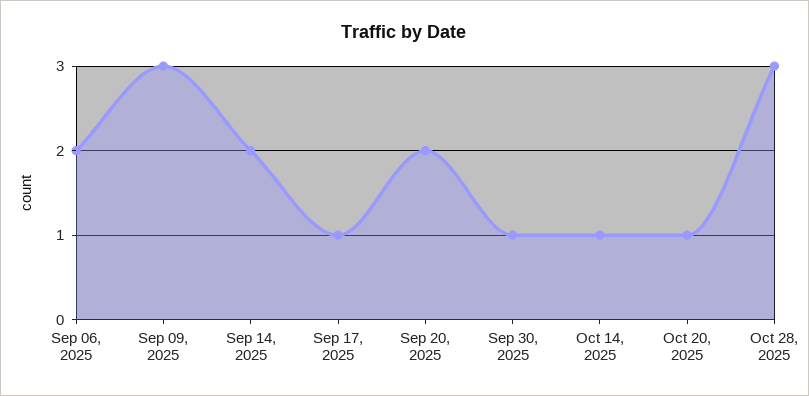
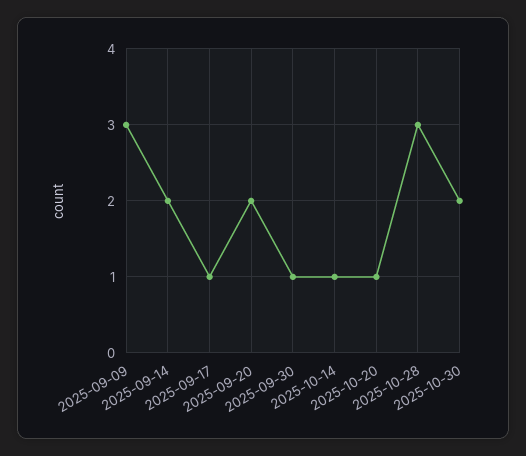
Sep 06, 2025: 2 -> none
2025-10-30: none -> 2

